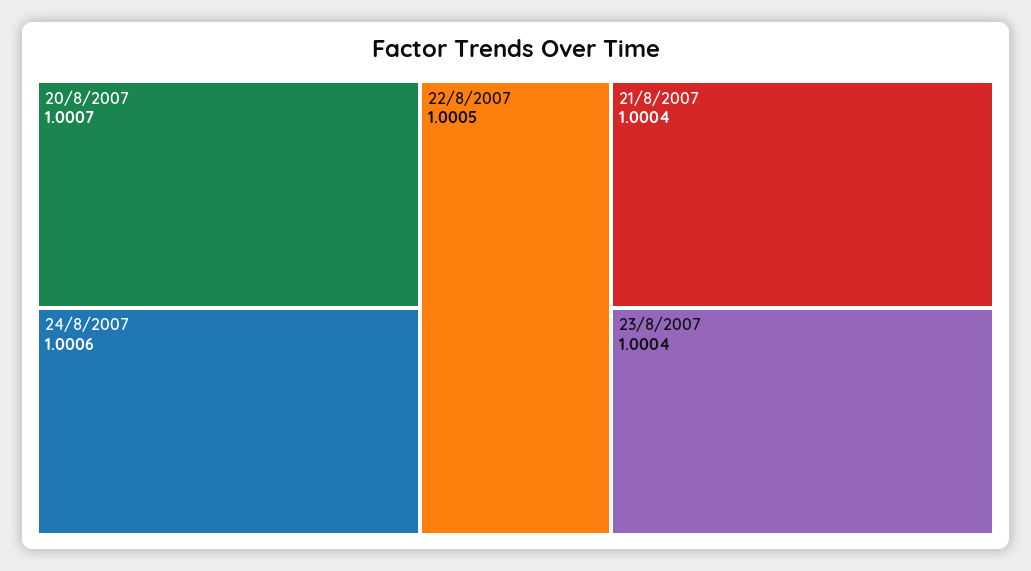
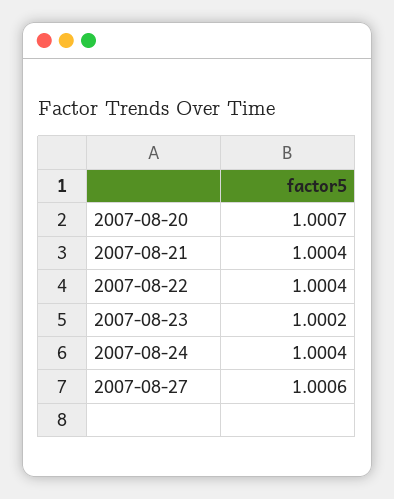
24/8/2007: 1.0006 -> 1.0004
22/8/2007: 1.0005 -> 1.0004
23/8/2007: 1.0004 -> 1.0002
2007-08-27: none -> 1.0006

